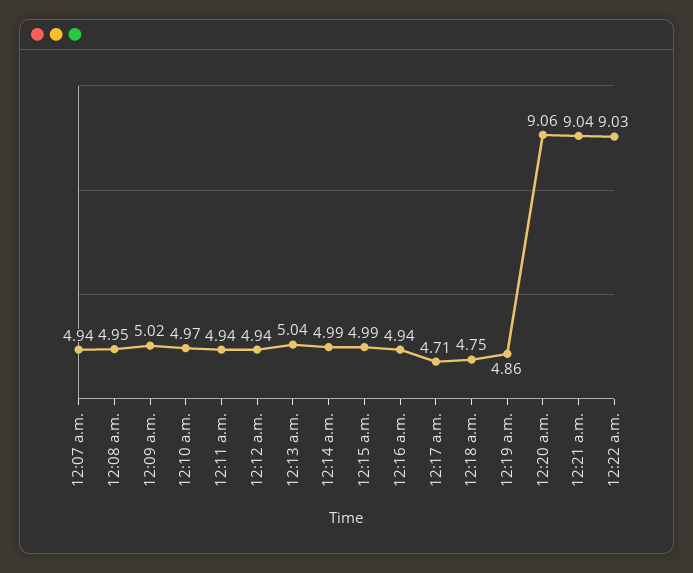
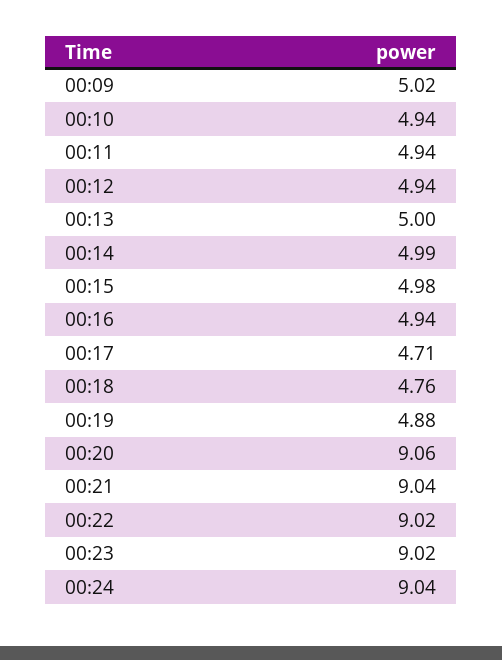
12:07 a.m.: 4.94 -> none
12:08 a.m.: 4.95 -> none
12:10 a.m.: 4.97 -> 4.94
12:13 a.m.: 5.04 -> 5
12:15 a.m.: 4.99 -> 4.98
12:18 a.m.: 4.75 -> 4.76
12:19 a.m.: 4.86 -> 4.88
12:22 a.m.: 9.03 -> 9.02
00:23: none -> 9.02
00:24: none -> 9.04

